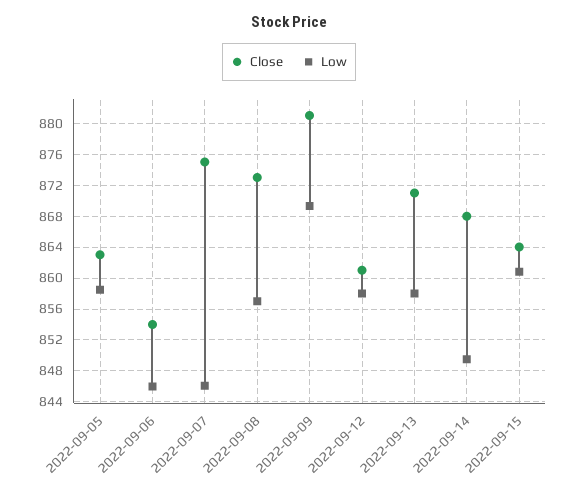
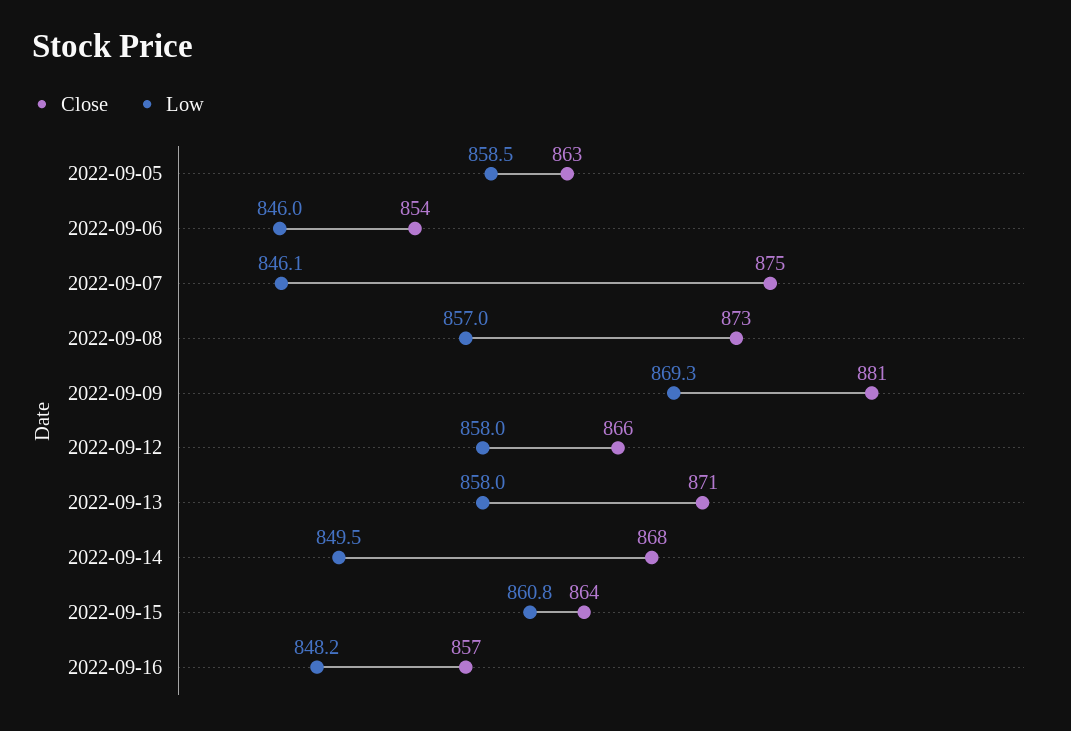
Close, 2022-09-12: 861 -> 866
Close, 2022-09-16: none -> 857
Low, 2022-09-16: none -> 848.2

